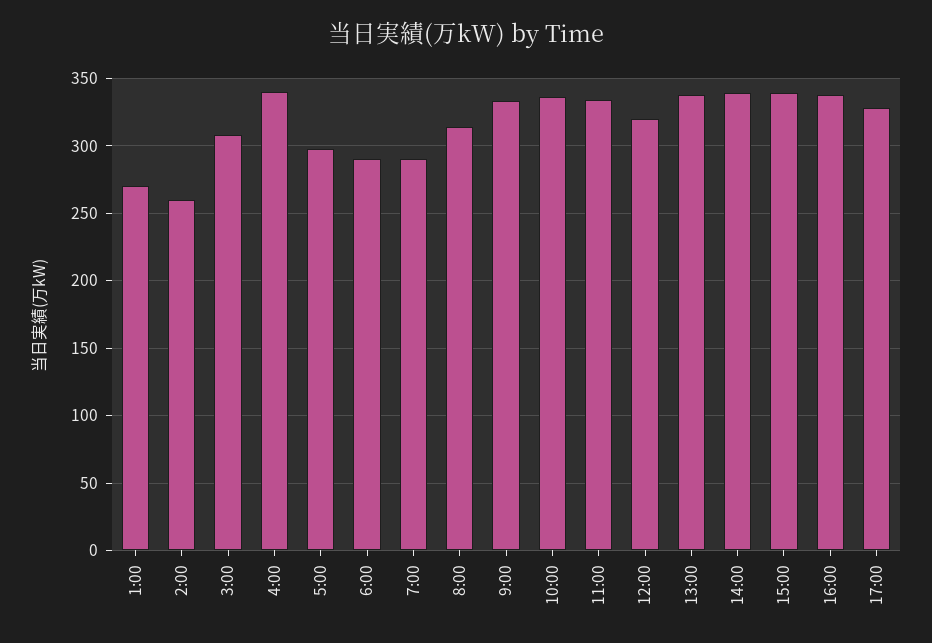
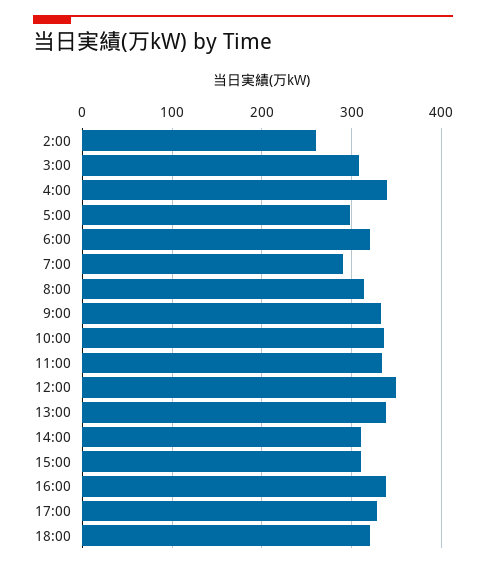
1:00: 270 -> none
6:00: 290 -> 320
12:00: 320 -> 350
14:00: 340 -> 310
15:00: 340 -> 310
18:00: none -> 320

